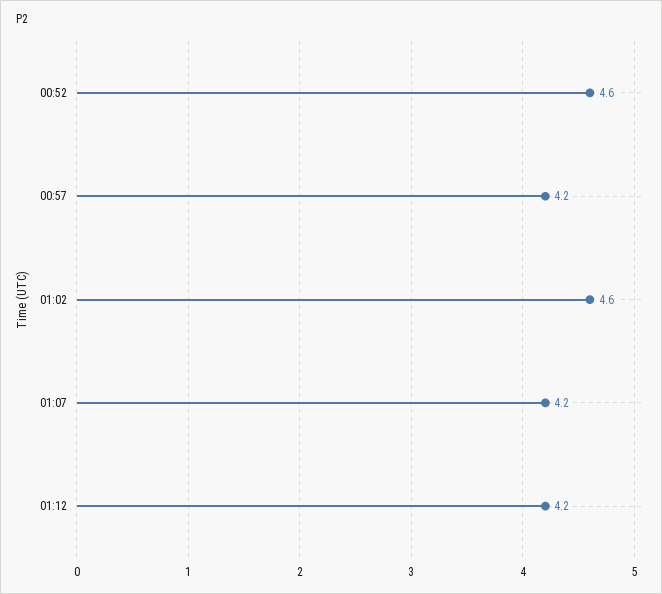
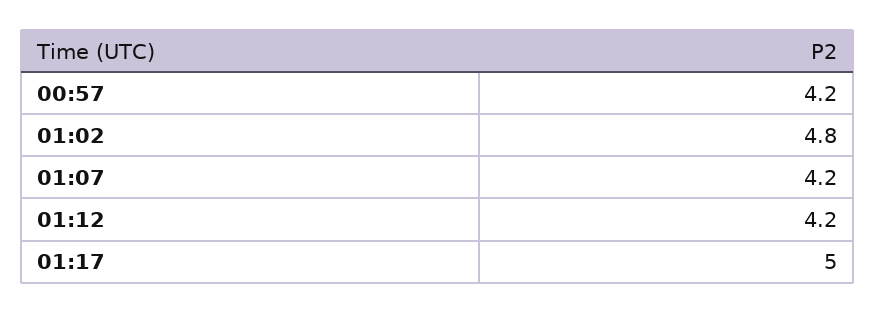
00:52: 4.6 -> none
01:02: 4.6 -> 4.8
01:17: none -> 5

